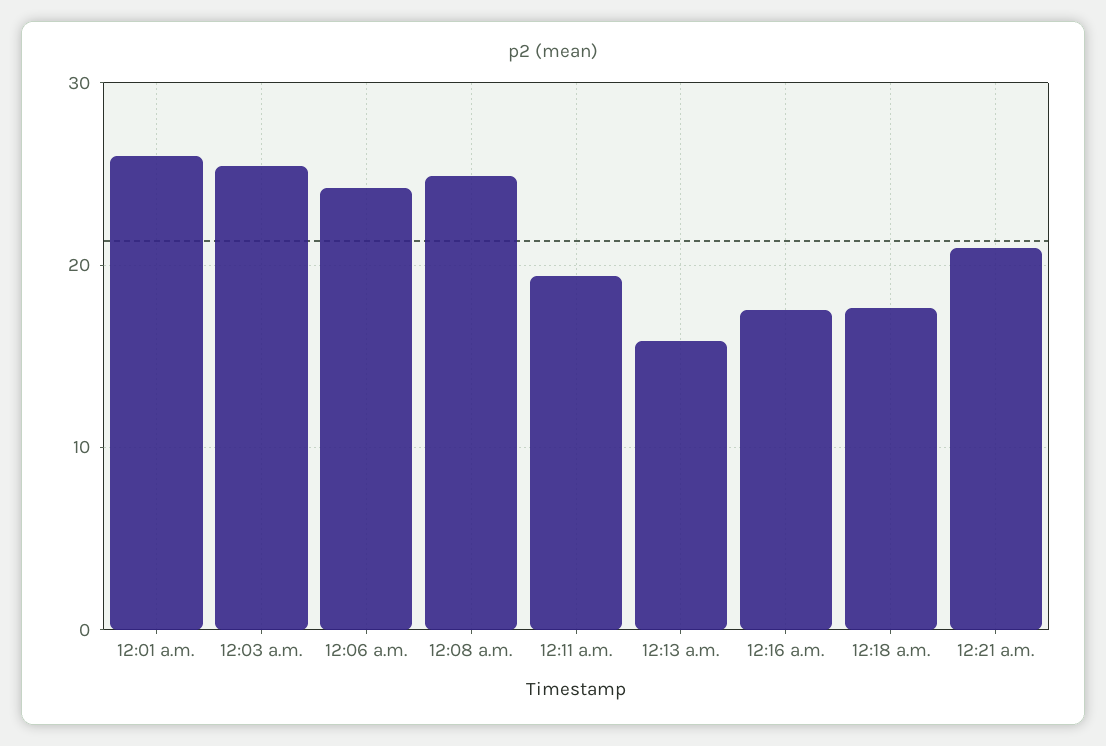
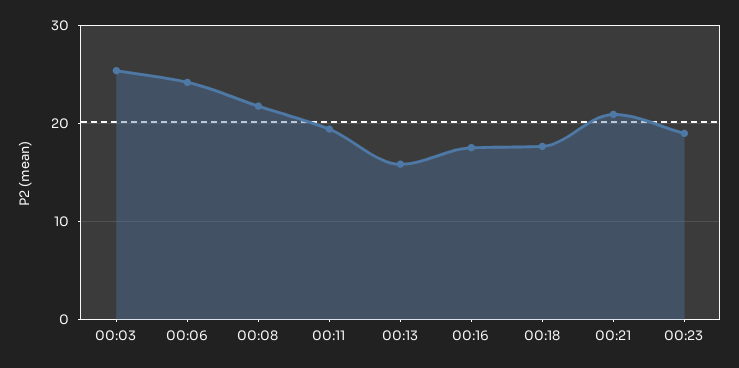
12:01 a.m.: 26 -> none
12:08 a.m.: 25 -> 22
00:23: none -> 19

